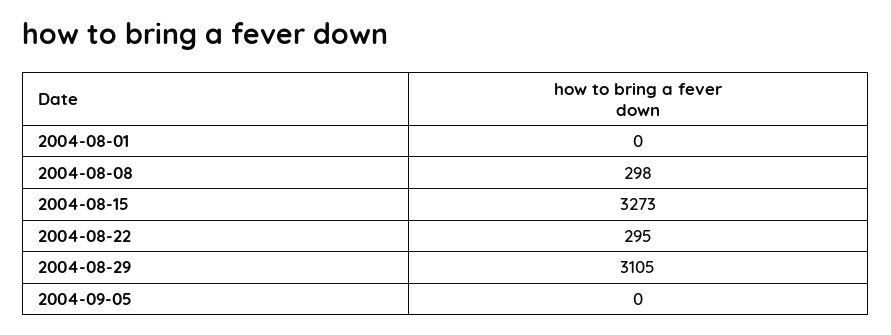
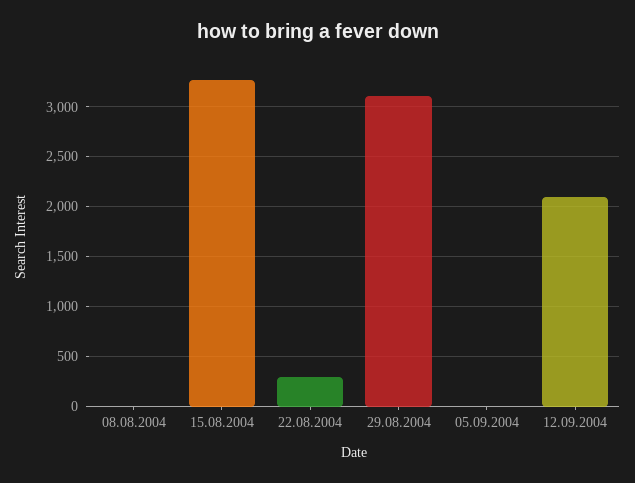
2004-08-01: 0 -> none
2004-08-08: 298 -> 0
12.09.2004: none -> 2100

